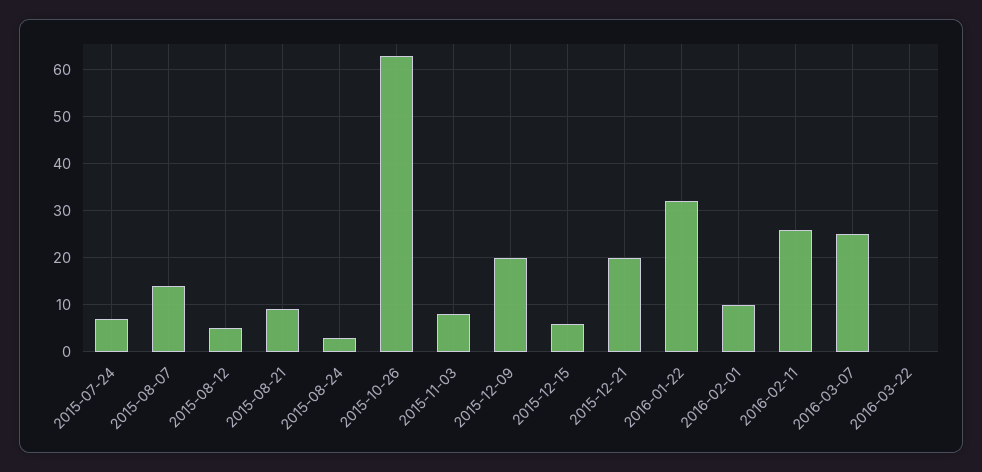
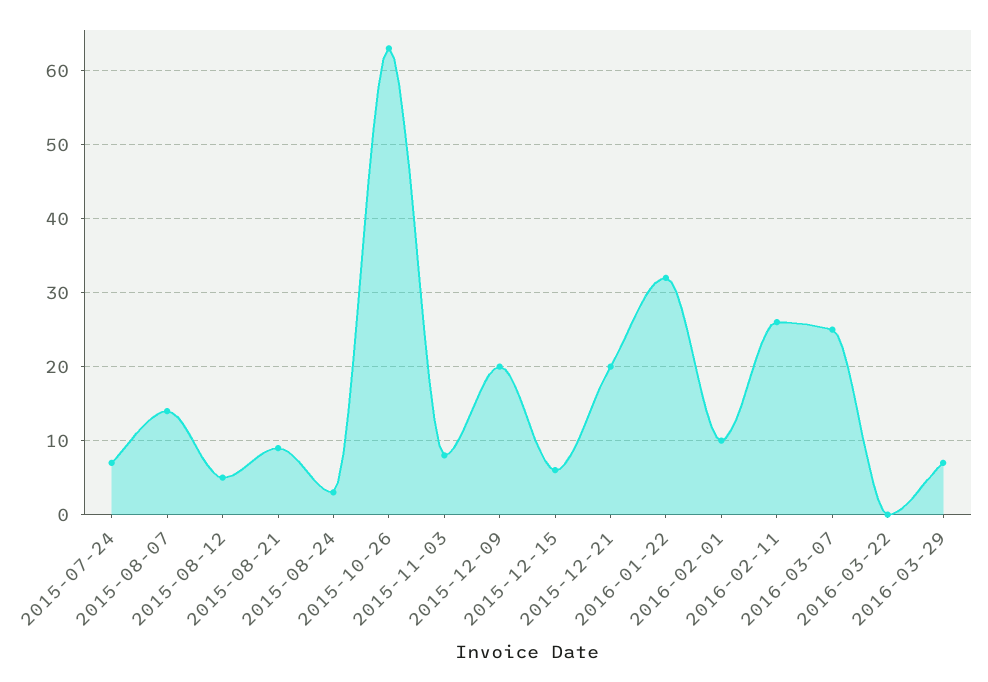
2016-03-29: none -> 7

